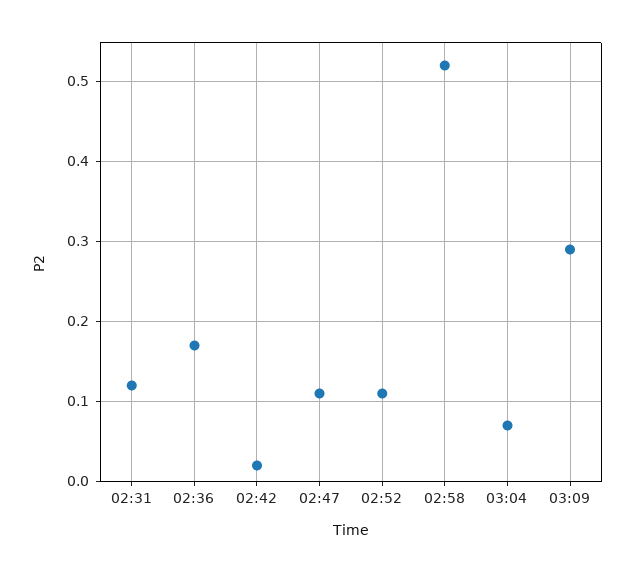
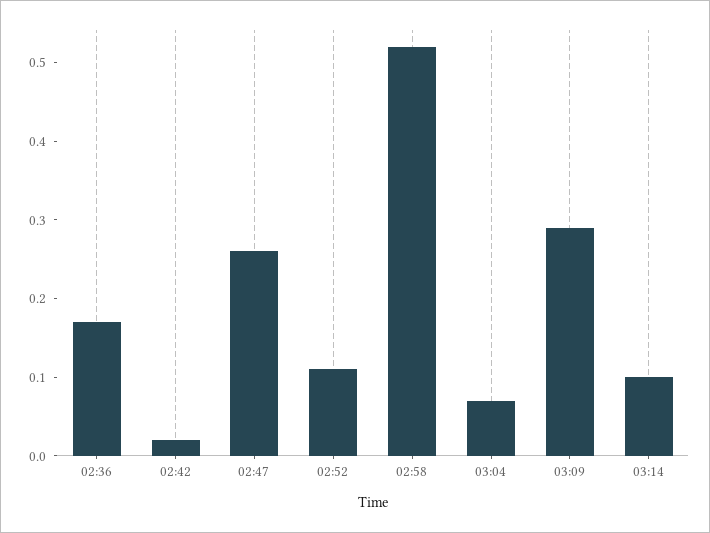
02:31: 0.12 -> none
02:47: 0.11 -> 0.25
03:14: none -> 0.1

